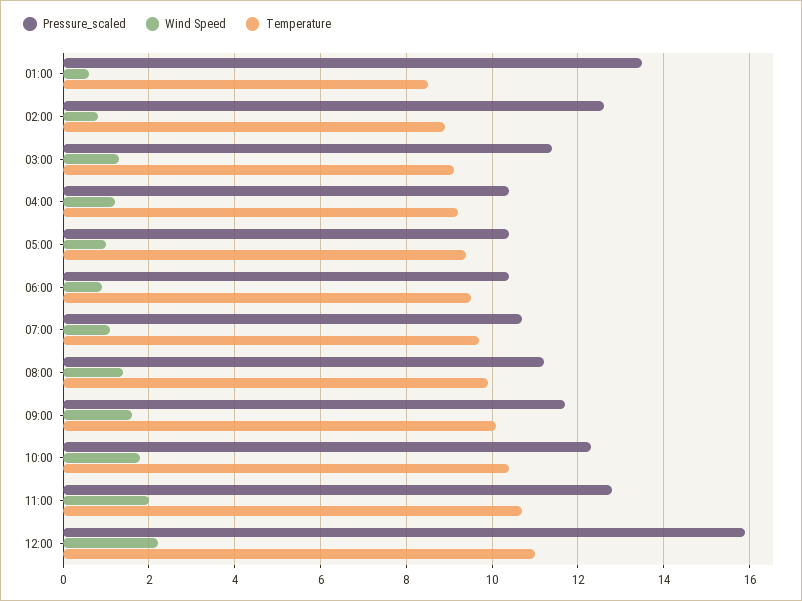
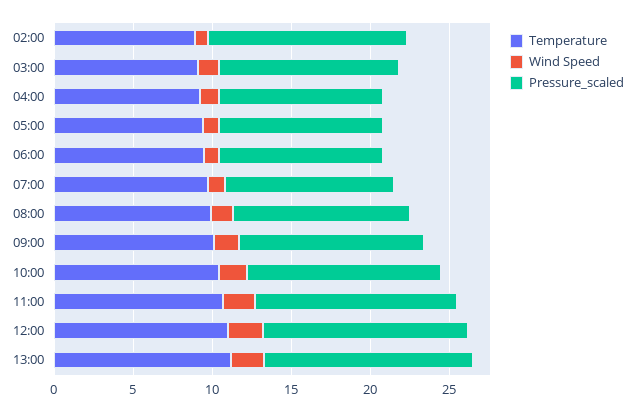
Pressure_scaled, 01:00: 13.5 -> none
Wind Speed, 01:00: 0.5 -> none
Temperature, 01:00: 8.5 -> none
Pressure_scaled, 12:00: 16 -> 13
Temperature, 13:00: none -> 11
Wind Speed, 13:00: none -> 2
Pressure_scaled, 13:00: none -> 13

